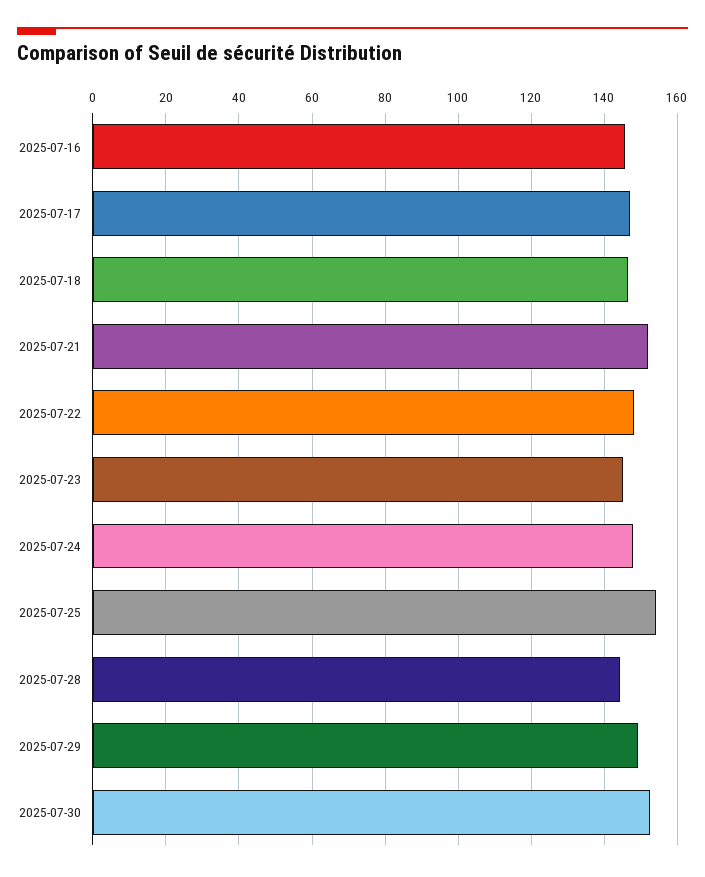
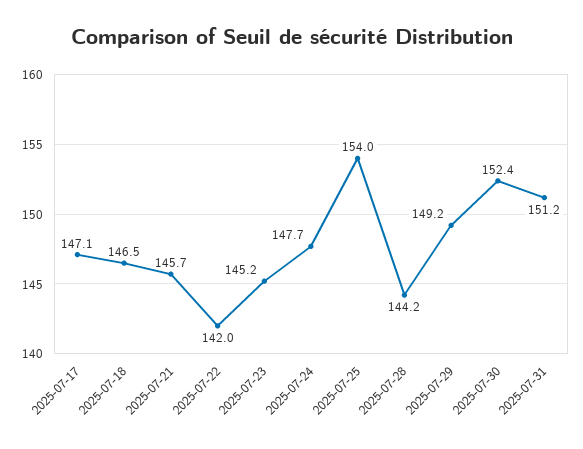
2025-07-16: 146 -> none
2025-07-21: 152 -> 145.7
2025-07-22: 148 -> 142
2025-07-31: none -> 151.2

